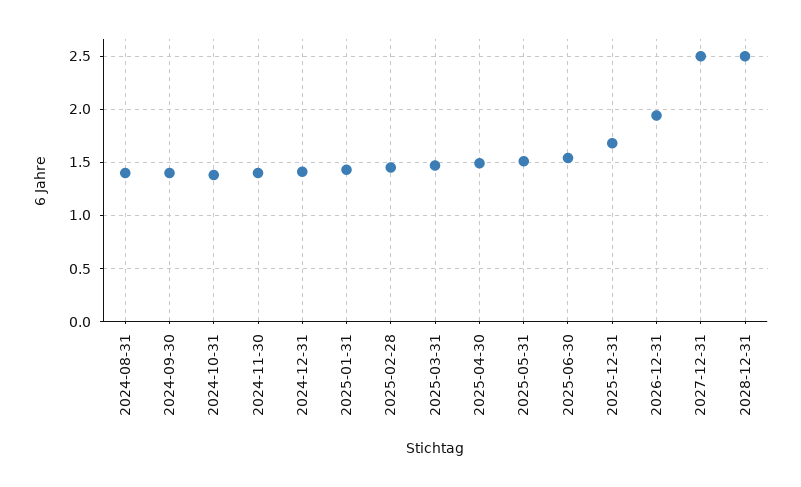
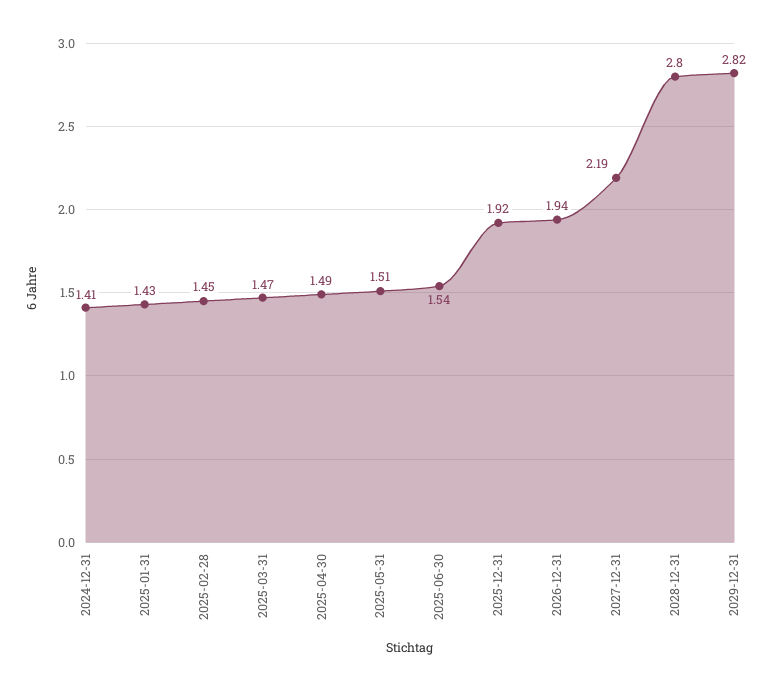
2024-08-31: 1.4 -> none
2024-09-30: 1.4 -> none
2024-10-31: 1.4 -> none
2024-11-30: 1.4 -> none
2025-12-31: 1.7 -> 1.92
2027-12-31: 2.5 -> 2.19
2028-12-31: 2.5 -> 2.8
2029-12-31: none -> 2.82

